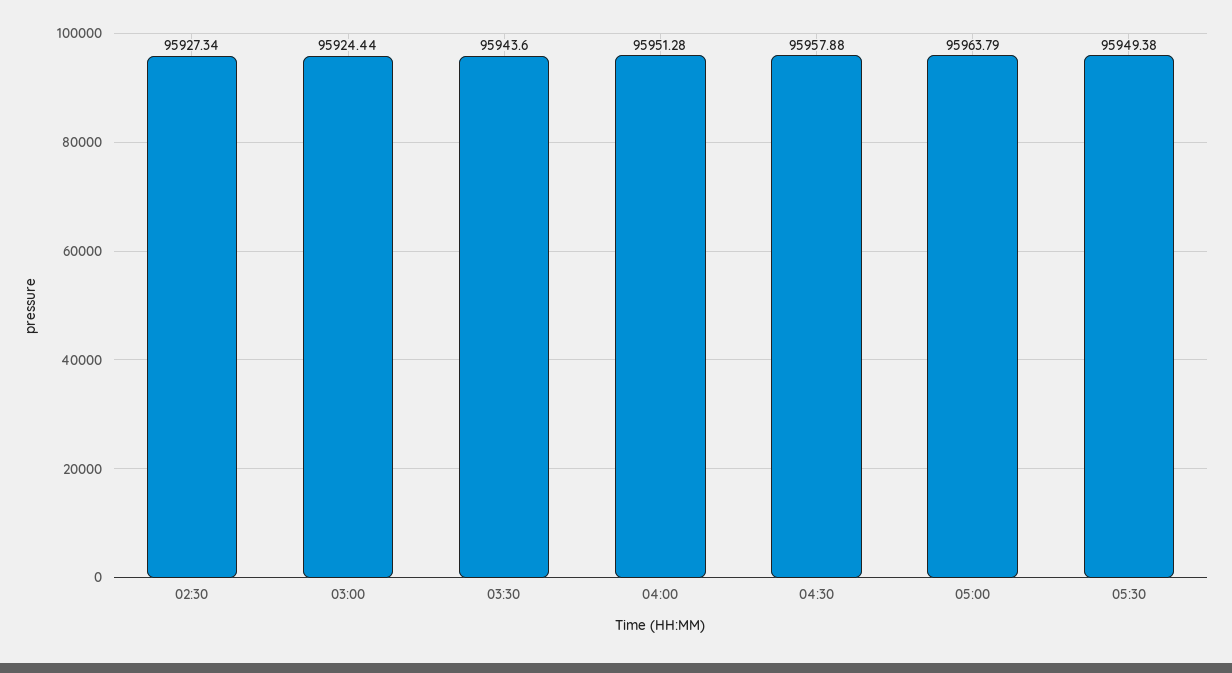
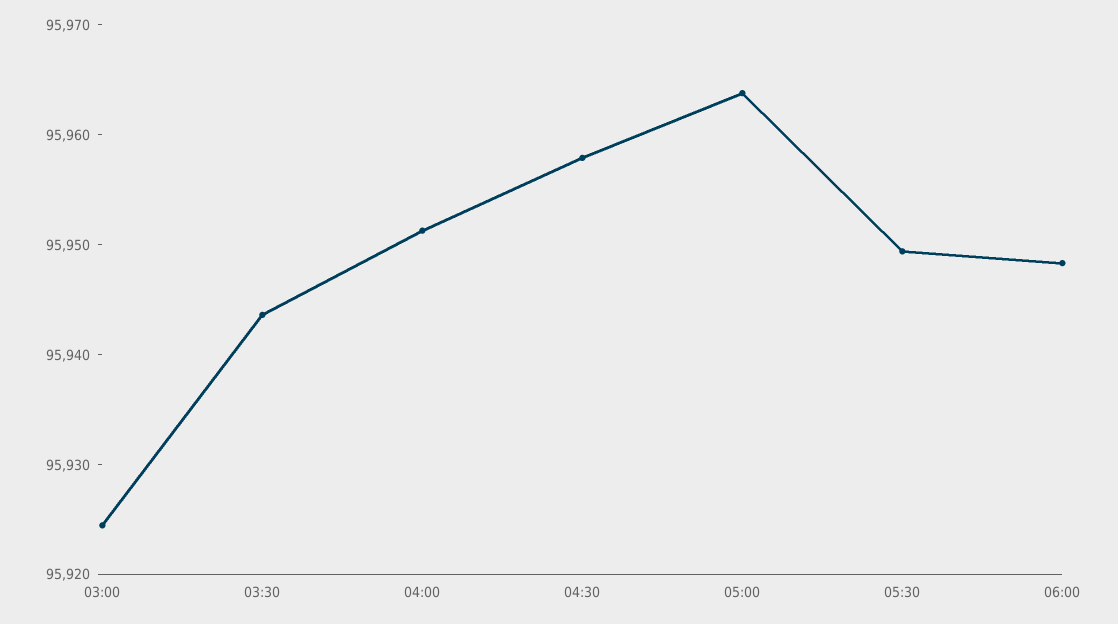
02:30: 95927.34 -> none
06:00: none -> 95948

